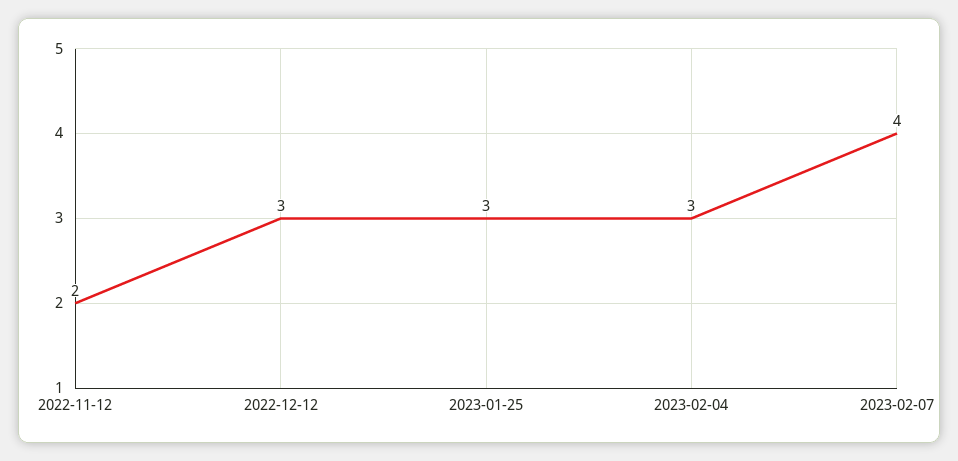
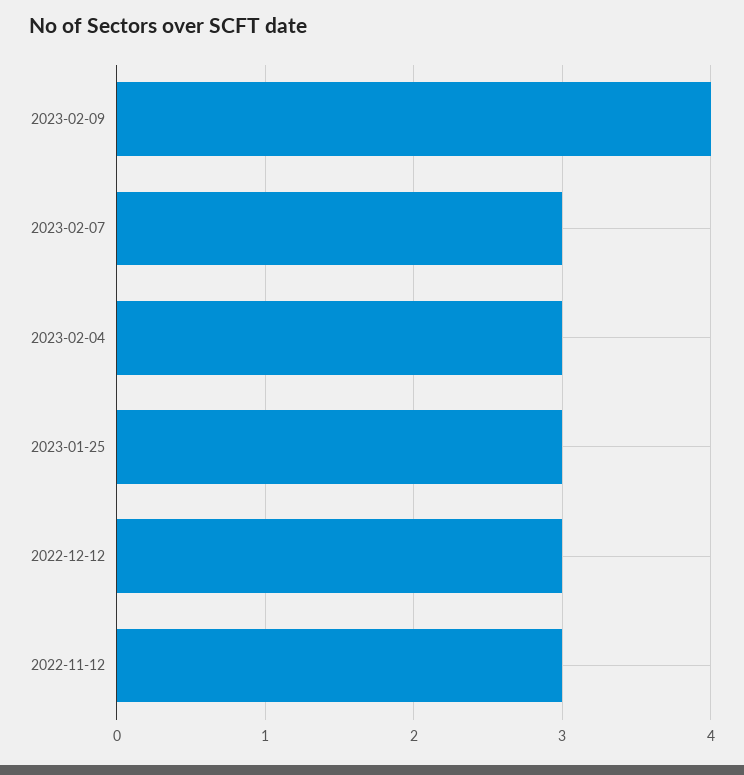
2022-11-12: 2 -> 3
2023-02-07: 4 -> 3
2023-02-09: none -> 4

